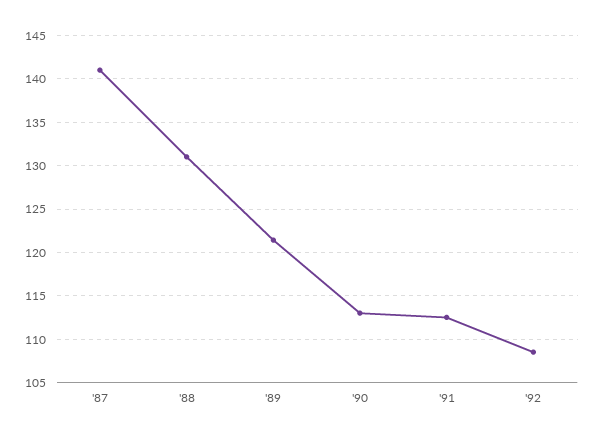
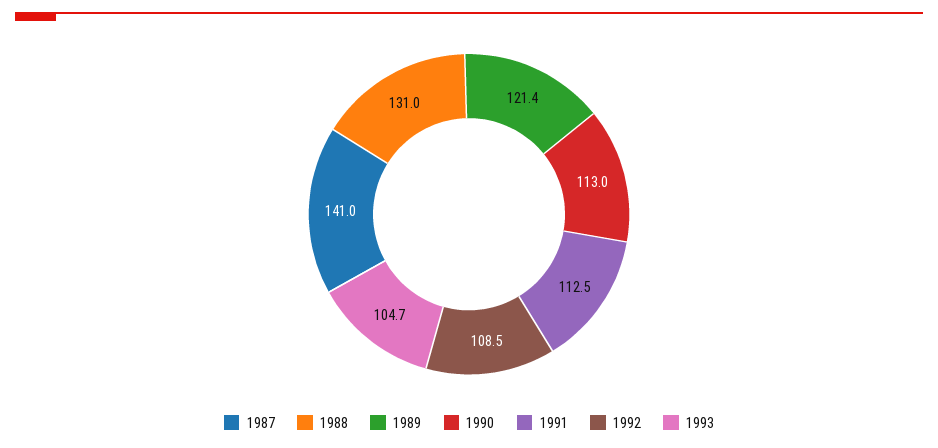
1993: none -> 104.7

